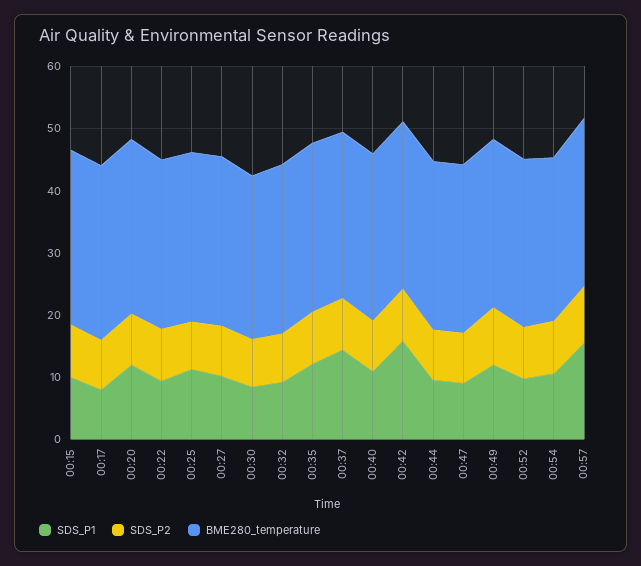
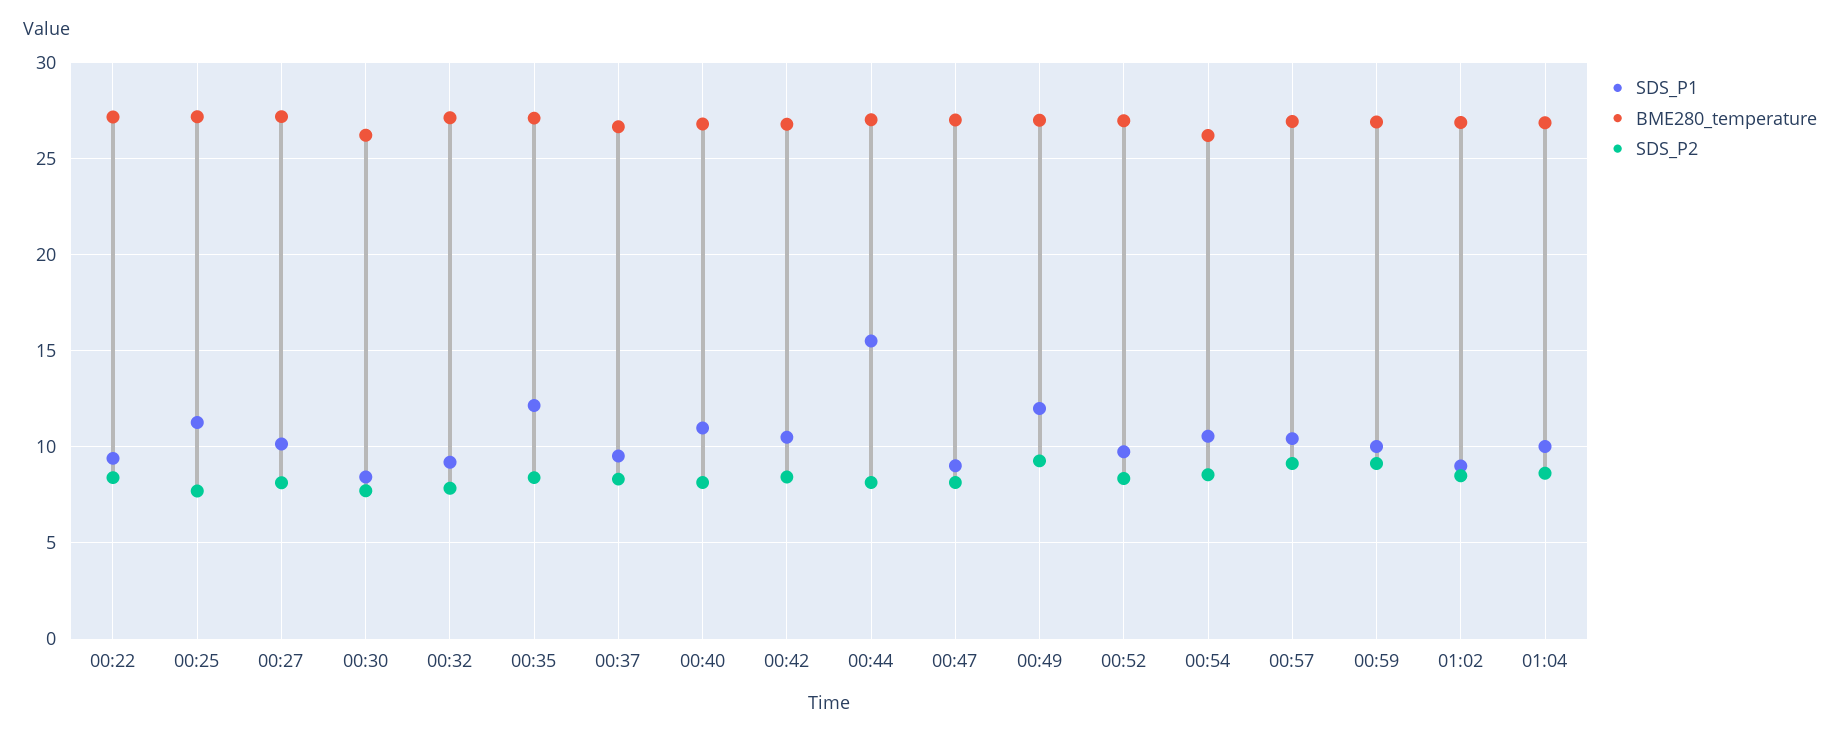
SDS_P1, 00:15: 10 -> none
SDS_P2, 00:15: 8 -> none
BME280_temperature, 00:15: 28 -> none
SDS_P1, 00:17: 8 -> none
SDS_P2, 00:17: 8 -> none
BME280_temperature, 00:17: 28 -> none
SDS_P1, 00:20: 12 -> none
SDS_P2, 00:20: 8 -> none
BME280_temperature, 00:20: 28 -> none
SDS_P1, 00:37: 14 -> 9.5
SDS_P1, 00:42: 16 -> 10.5
SDS_P1, 00:44: 10 -> 15.5
SDS_P1, 00:57: 16 -> 10.5
SDS_P1, 00:59: none -> 10
BME280_temperature, 00:59: none -> 27
SDS_P2, 00:59: none -> 9
SDS_P1, 01:02: none -> 9
BME280_temperature, 01:02: none -> 27
SDS_P2, 01:02: none -> 8.5
SDS_P1, 01:04: none -> 10
BME280_temperature, 01:04: none -> 27
SDS_P2, 01:04: none -> 8.5

